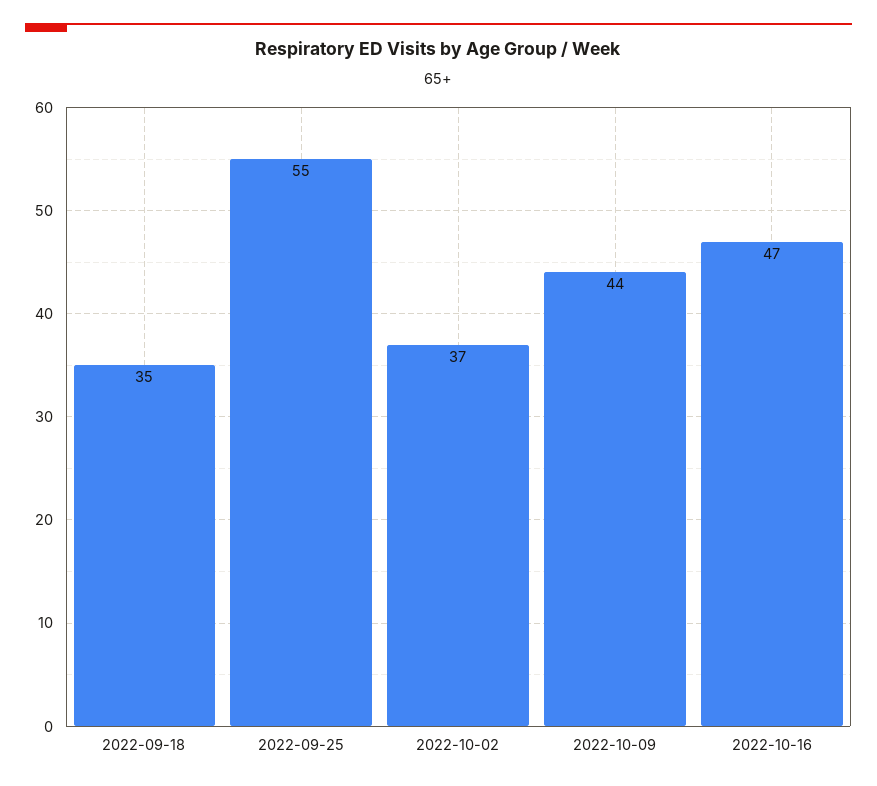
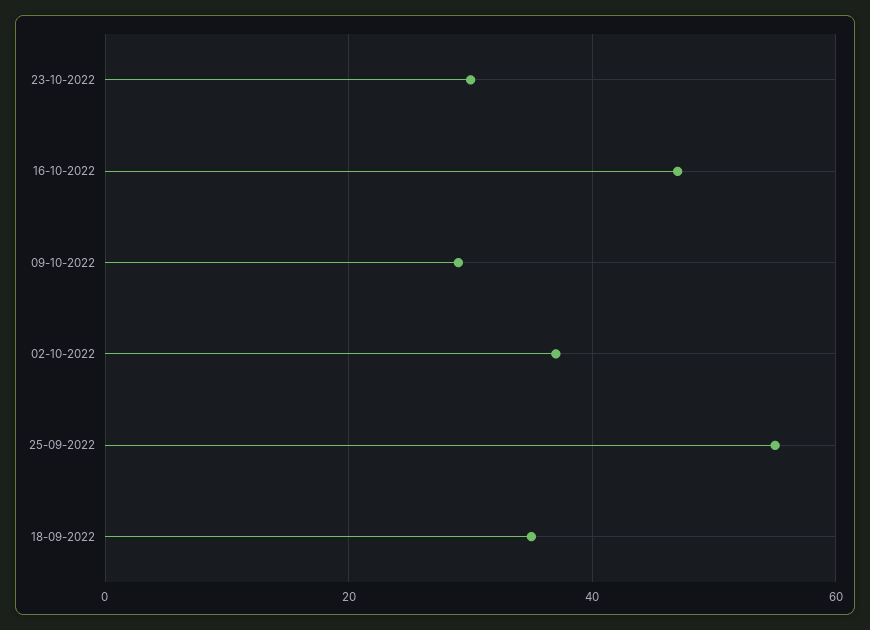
2022-10-09: 44 -> 30
23-10-2022: none -> 30

